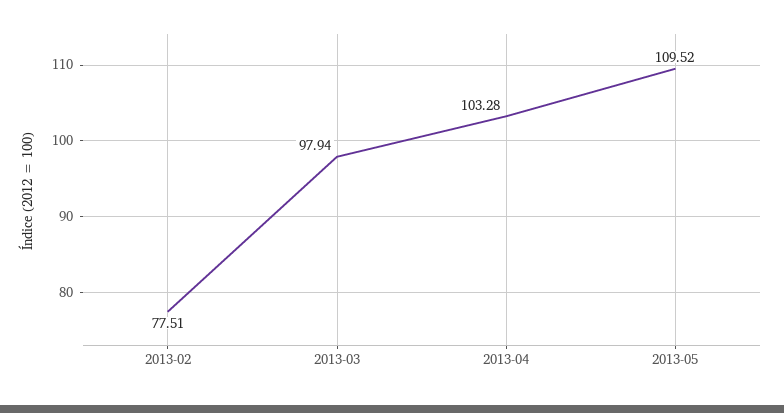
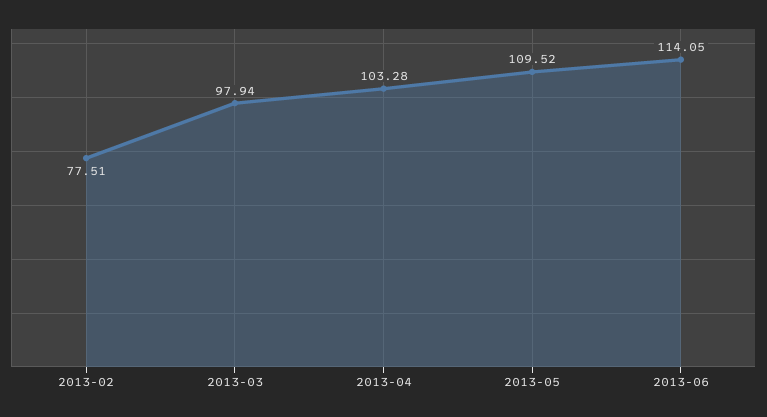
2013-06: none -> 114.05

